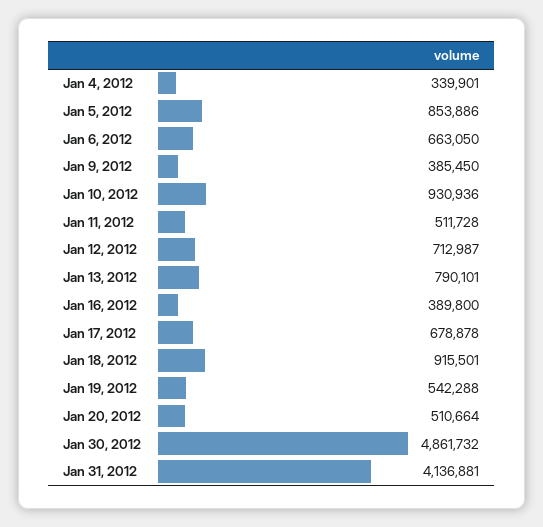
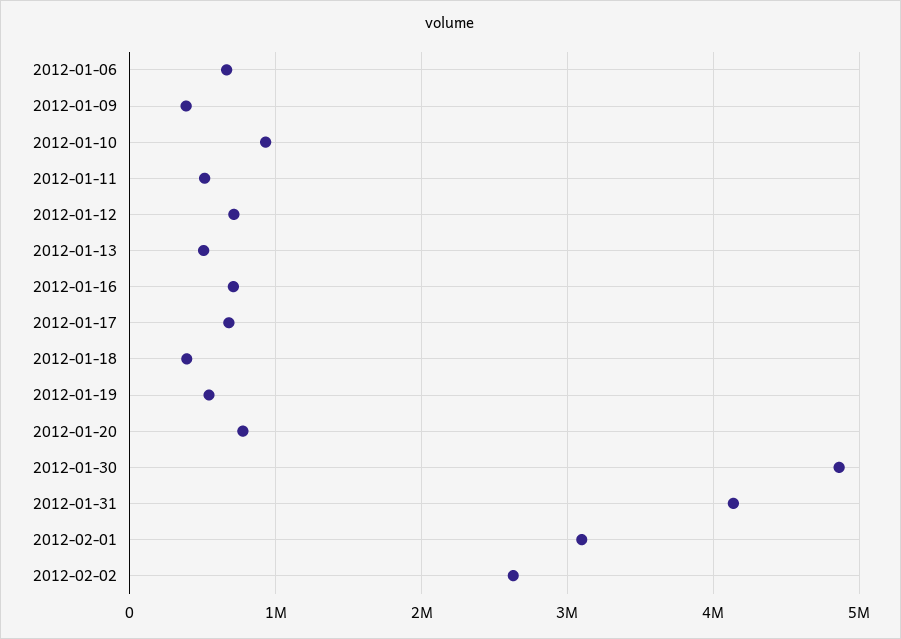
Jan 4, 2012: 339901 -> none
Jan 5, 2012: 853886 -> none
Jan 13, 2012: 790101 -> 500000
Jan 16, 2012: 389800 -> 700000
Jan 18, 2012: 915501 -> 400000
Jan 20, 2012: 510664 -> 800000
2012-02-01: none -> 3100000
2012-02-02: none -> 2600000

